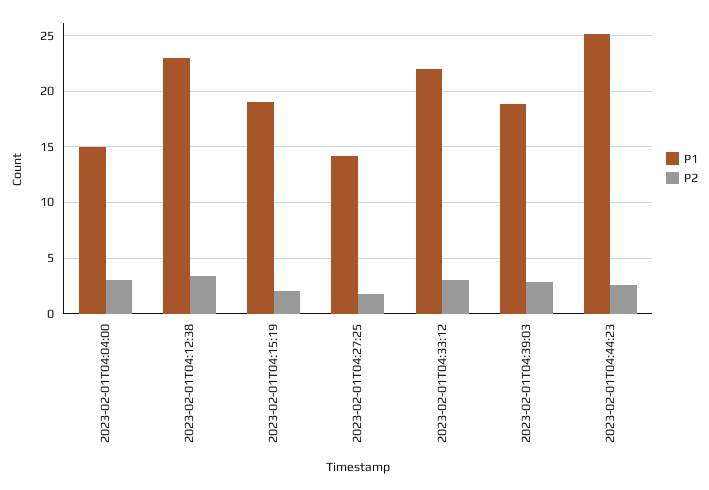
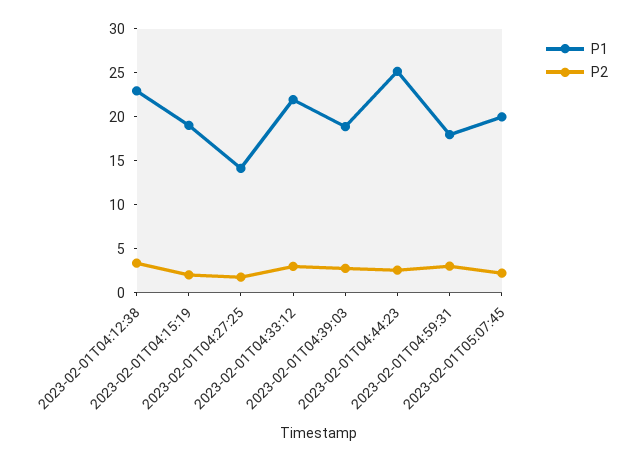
P1, 2023-02-01T04:04:00: 15 -> none
P2, 2023-02-01T04:04:00: 3 -> none
P1, 2023-02-01T04:59:31: none -> 18
P2, 2023-02-01T04:59:31: none -> 3
P1, 2023-02-01T05:07:45: none -> 20
P2, 2023-02-01T05:07:45: none -> 2

